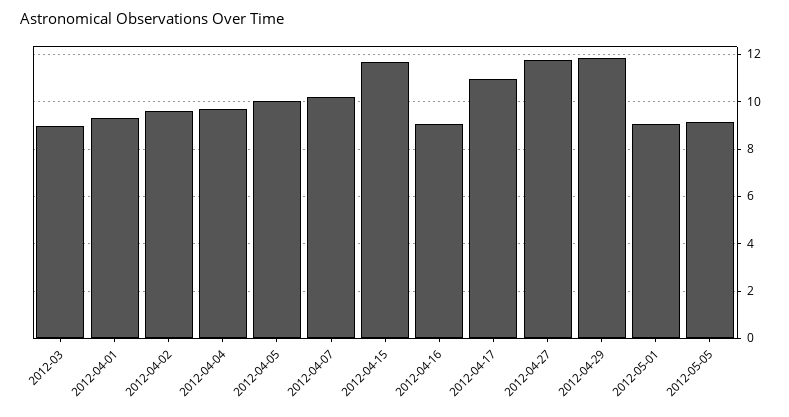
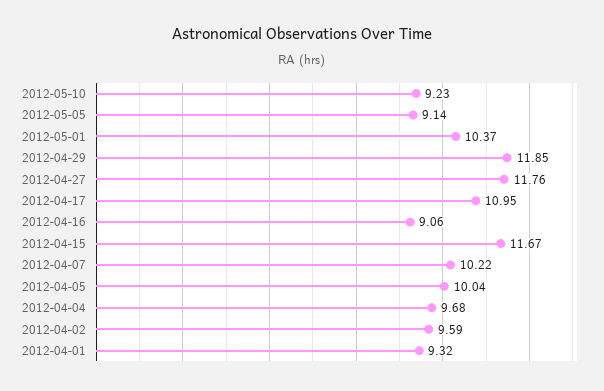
2012-03: 9 -> none
2012-05-01: 9 -> 10.37
2012-05-10: none -> 9.23

